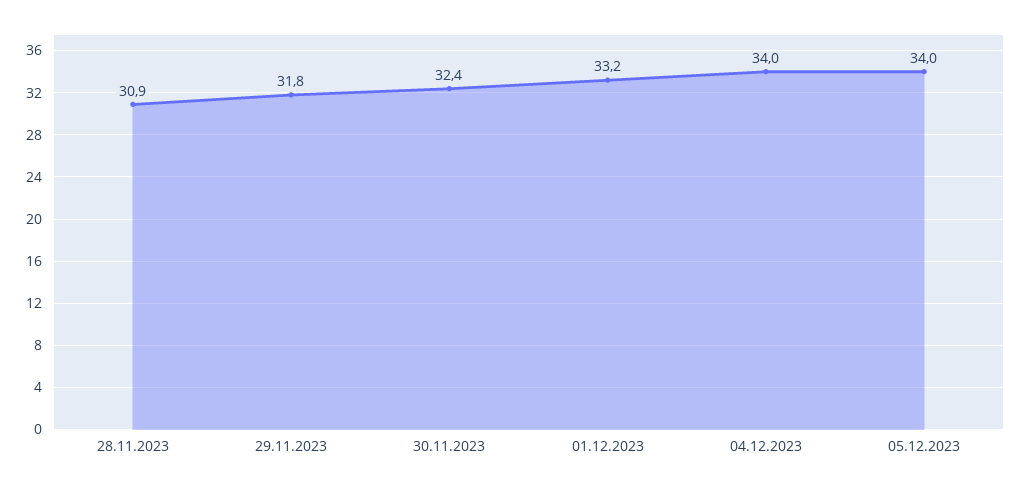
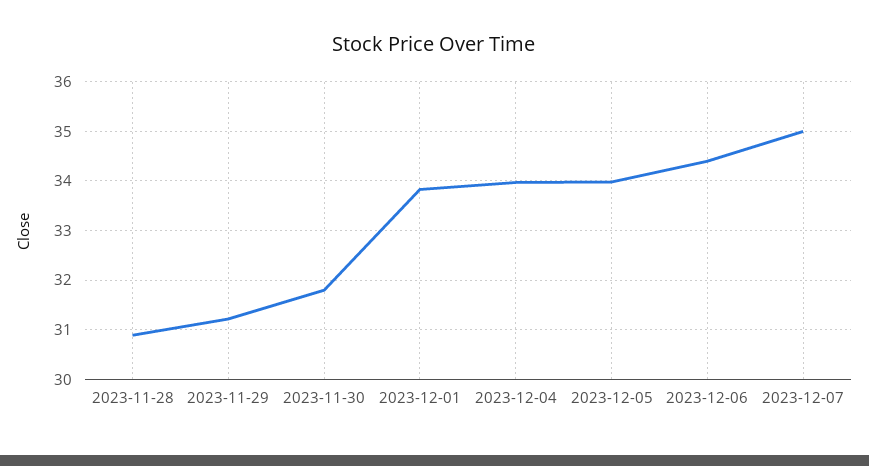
29.11.2023: 31.8 -> 31.2
30.11.2023: 32.4 -> 31.8
01.12.2023: 33.2 -> 33.8
2023-12-06: none -> 34.4
2023-12-07: none -> 35

